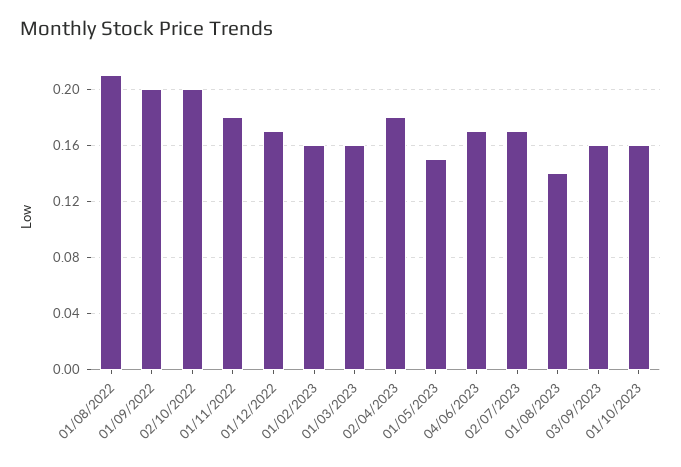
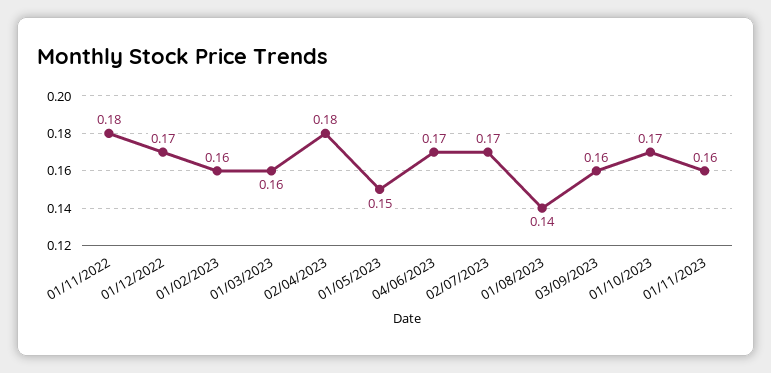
01/08/2022: 0.21 -> none
01/09/2022: 0.2 -> none
02/10/2022: 0.2 -> none
01/10/2023: 0.16 -> 0.17
01/11/2023: none -> 0.16

